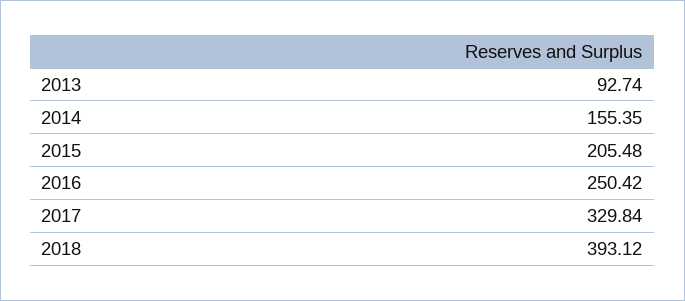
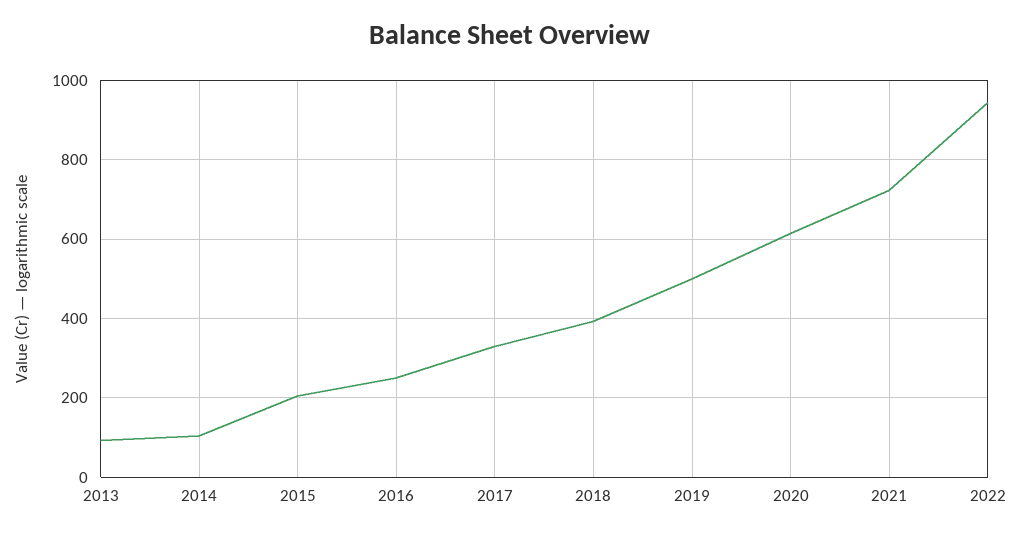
2014: 155.35 -> 100
2019: none -> 500
2020: none -> 620
2021: none -> 720
2022: none -> 940

